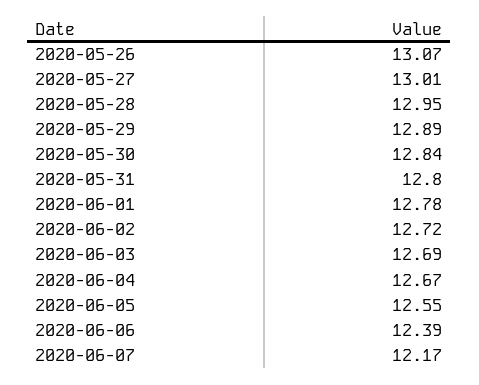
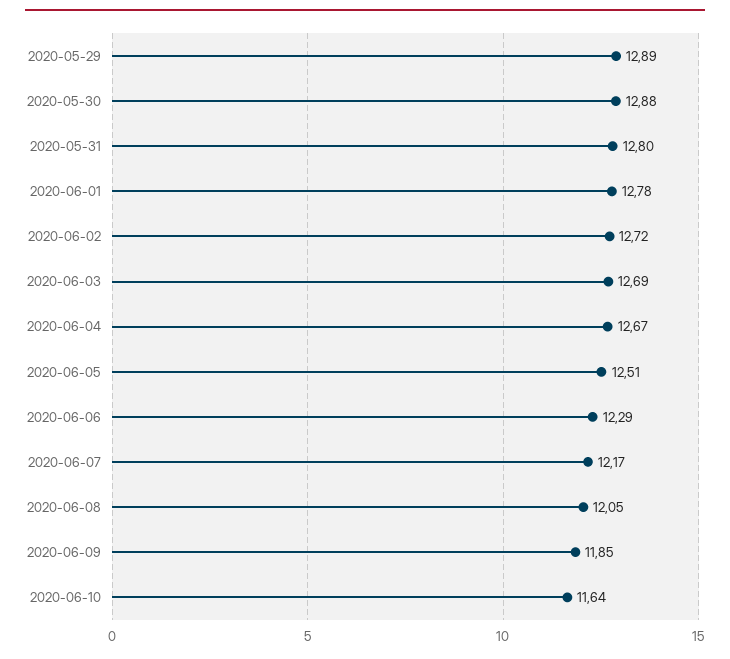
2020-05-26: 13.07 -> none
2020-05-27: 13.01 -> none
2020-05-28: 12.95 -> none
2020-05-30: 12.84 -> 12.88
2020-06-05: 12.55 -> 12.51
2020-06-06: 12.39 -> 12.29
2020-06-08: none -> 12.05
2020-06-09: none -> 11.85
2020-06-10: none -> 11.64

